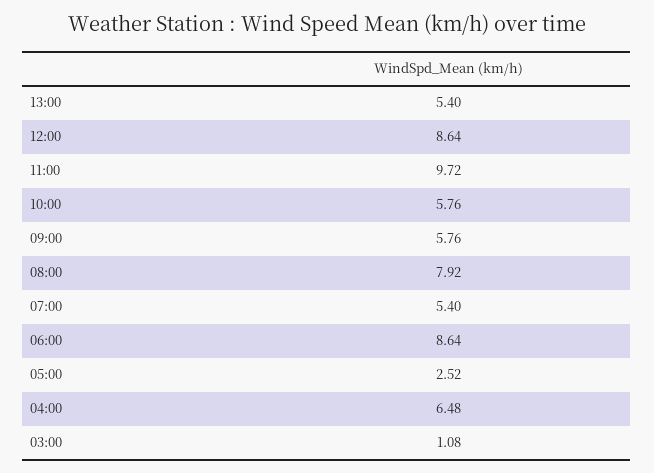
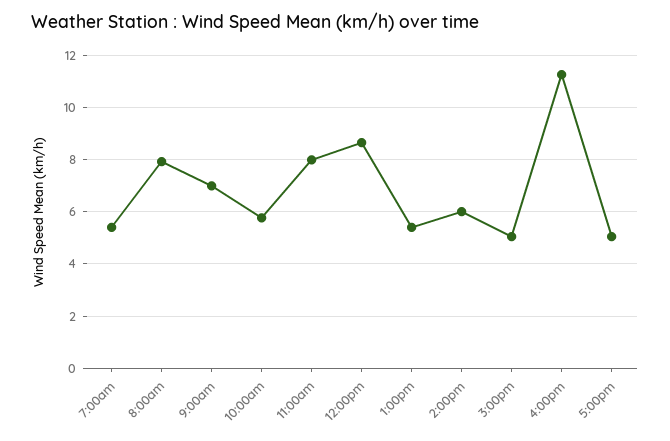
11:00: 9.72 -> 8
09:00: 5.76 -> 7
06:00: 8.64 -> none
05:00: 2.52 -> none
04:00: 6.48 -> none
03:00: 1.08 -> none
2:00pm: none -> 6
3:00pm: none -> 5
4:00pm: none -> 11.25
5:00pm: none -> 5

